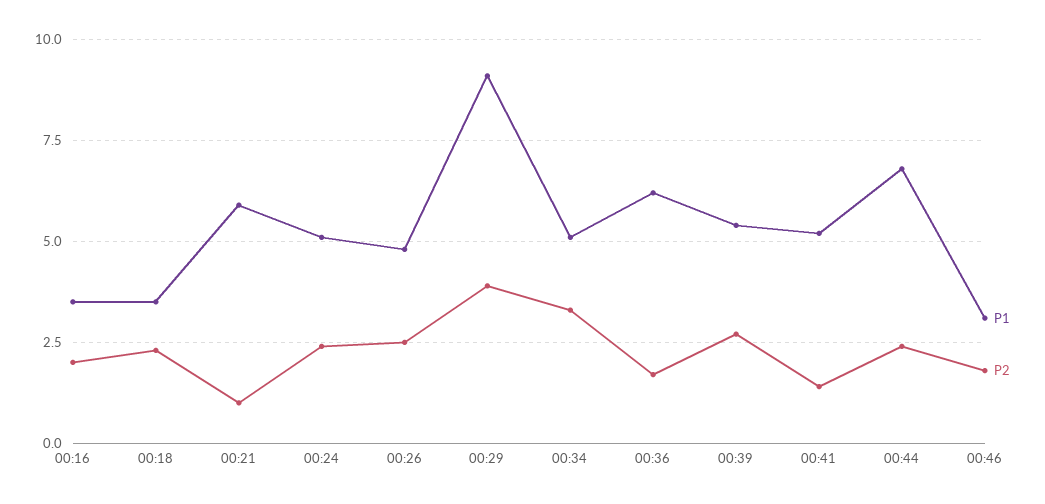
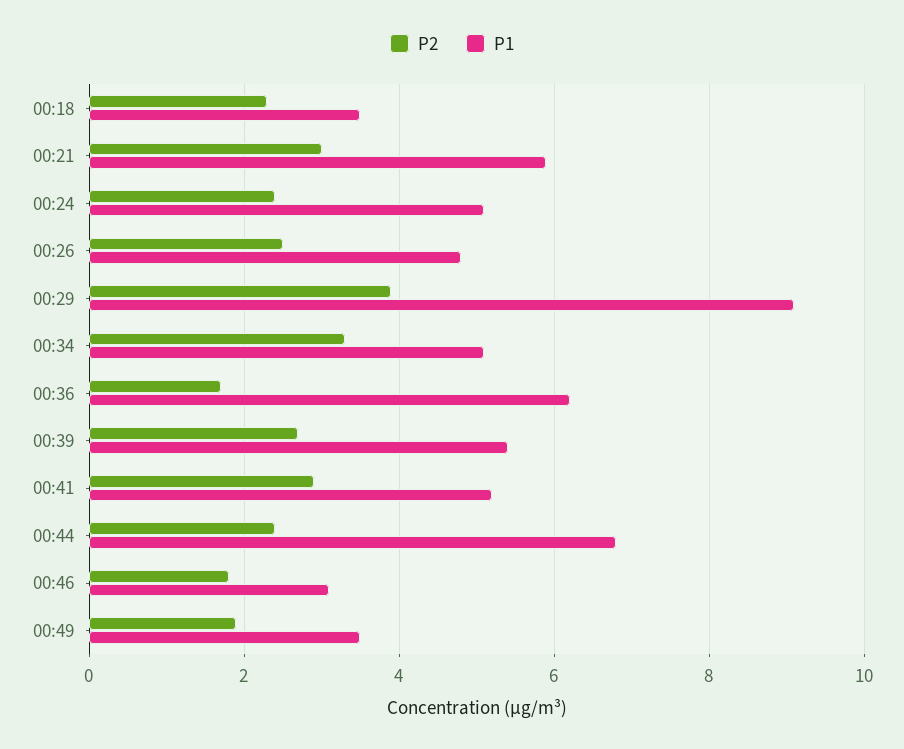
P1, 00:16: 3.5 -> none
P2, 00:16: 2 -> none
P2, 00:21: 1 -> 3
P2, 00:41: 1.5 -> 3
P2, 00:49: none -> 2
P1, 00:49: none -> 3.5

